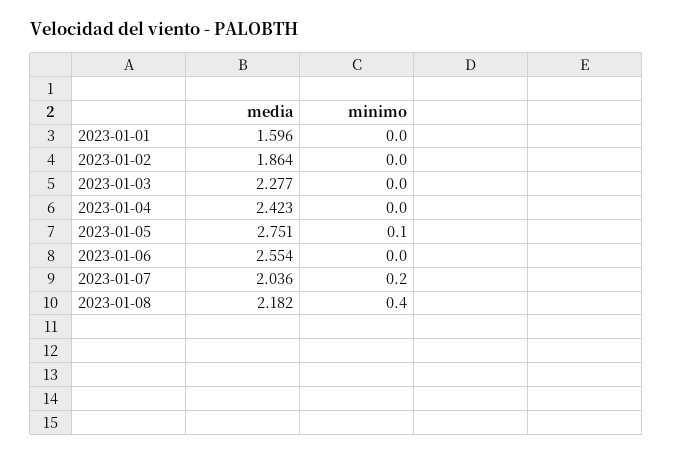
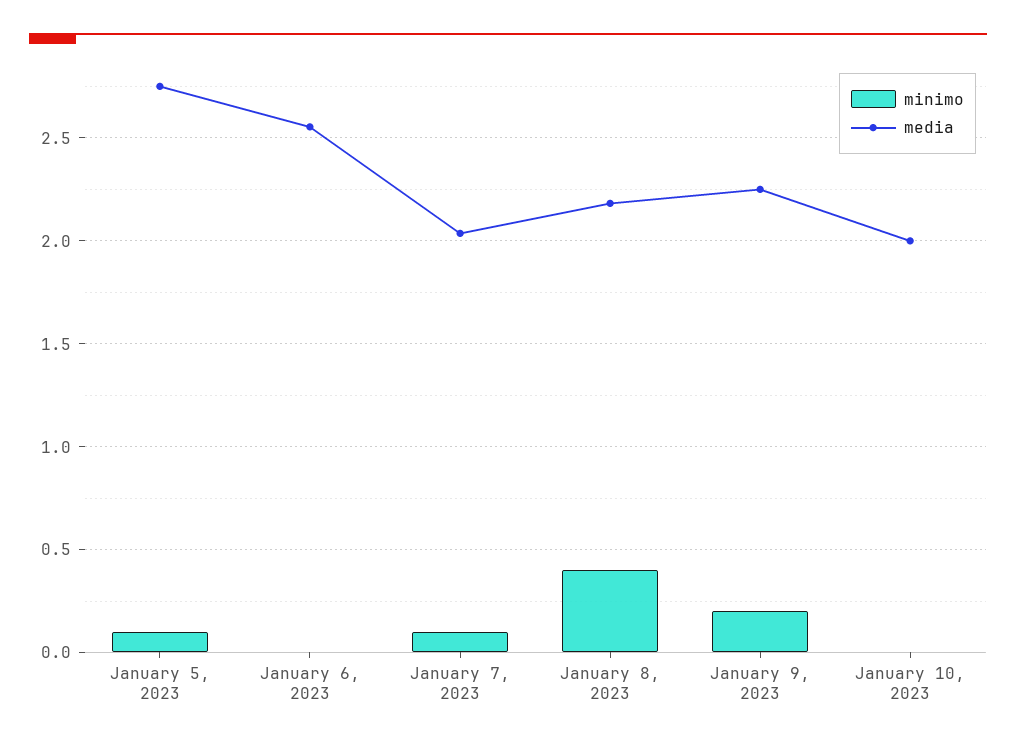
media, 2023-01-01: 1.596 -> none
minimo, 2023-01-01: 0 -> none
media, 2023-01-02: 1.864 -> none
minimo, 2023-01-02: 0 -> none
media, 2023-01-03: 2.277 -> none
minimo, 2023-01-03: 0 -> none
media, 2023-01-04: 2.423 -> none
minimo, 2023-01-04: 0 -> none
minimo, 2023-01-07: 0.2 -> 0.1
minimo, January 9, 2023: none -> 0.2
media, January 9, 2023: none -> 2.25
minimo, January 10, 2023: none -> 0
media, January 10, 2023: none -> 2

